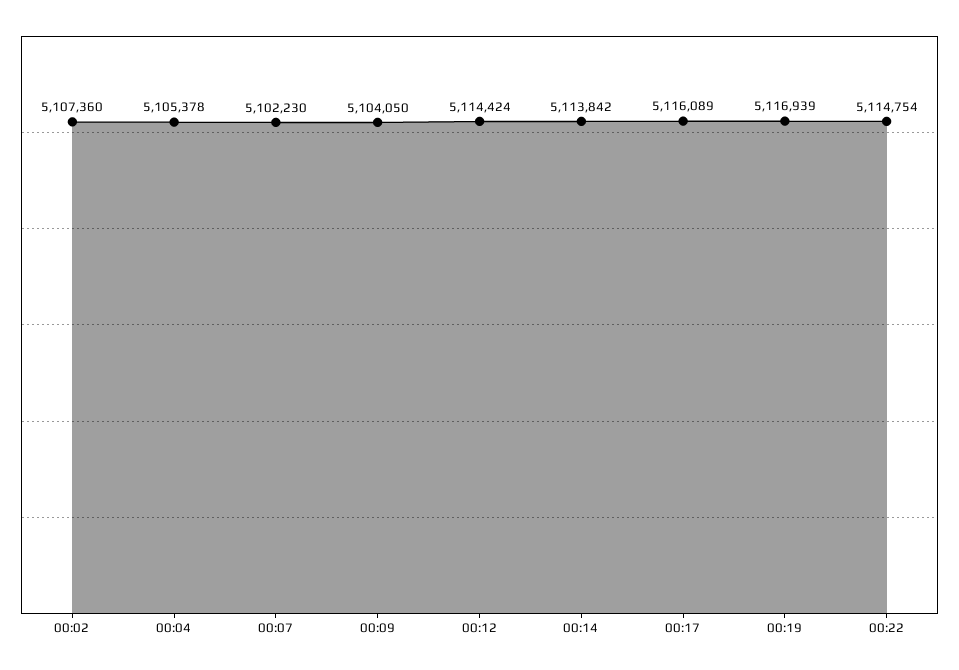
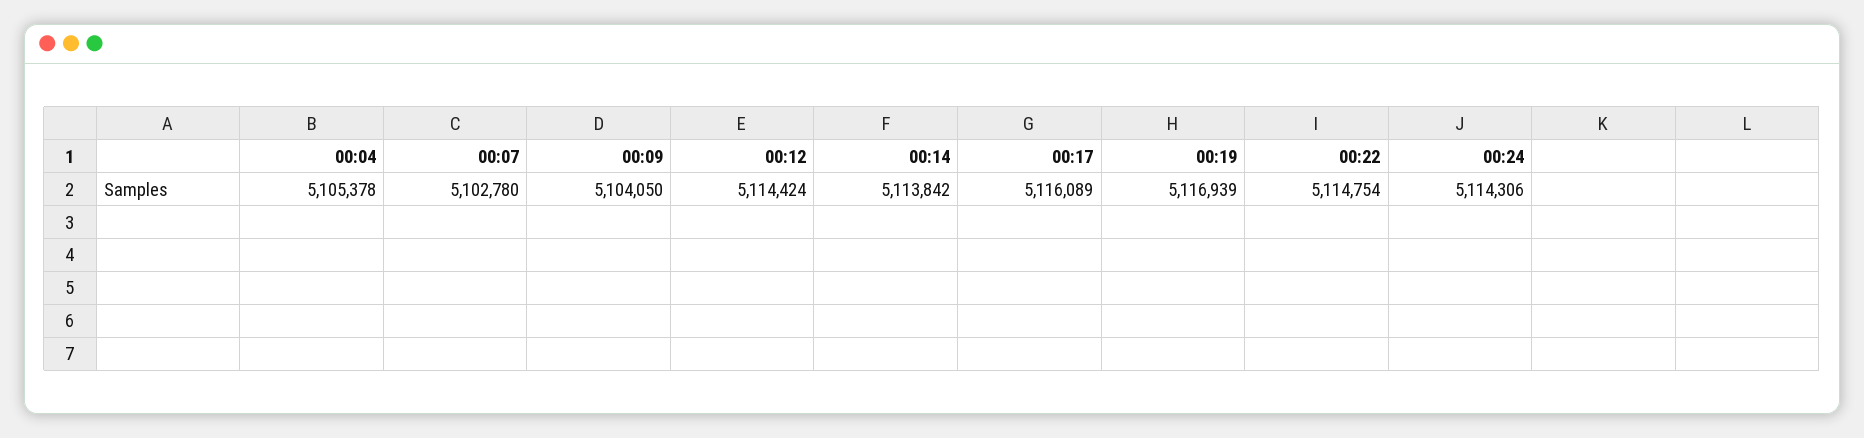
00:02: 5107360 -> none
00:07: 5102230 -> 5102780
00:24: none -> 5114306

